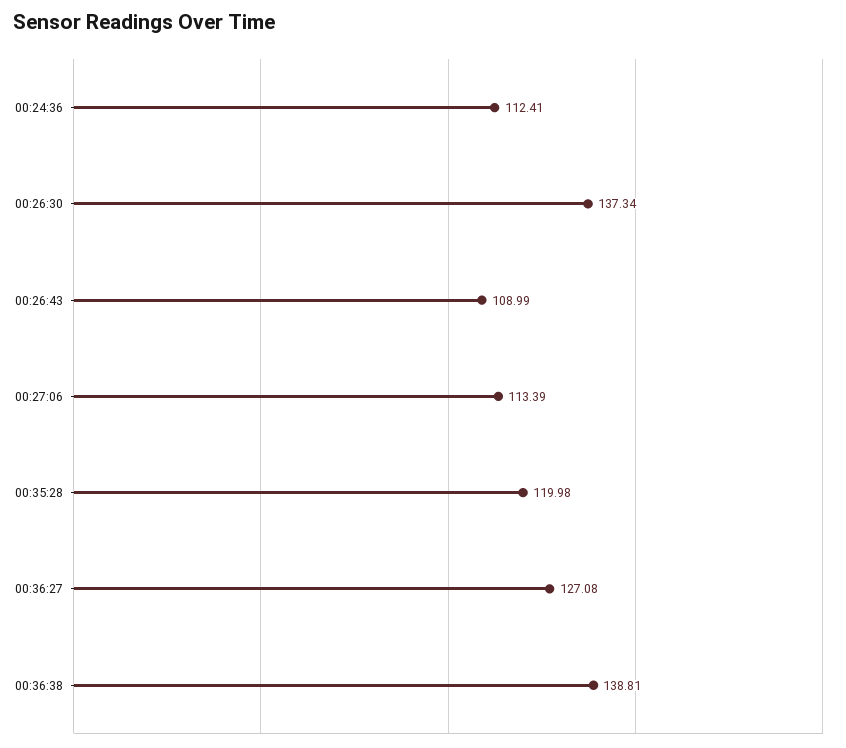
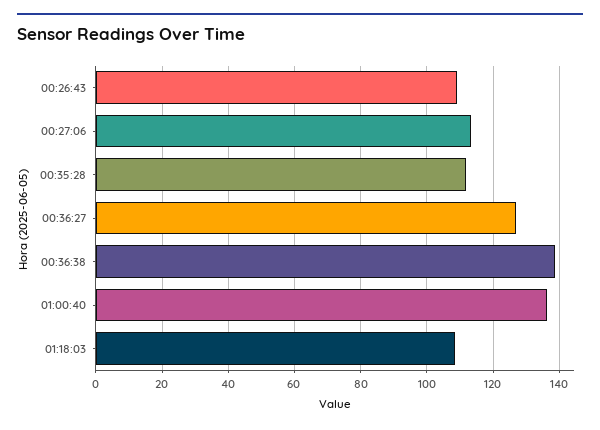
00:24:36: 112.41 -> none
00:26:30: 137.34 -> none
00:35:28: 119.98 -> 112
01:00:40: none -> 136
01:18:03: none -> 108

